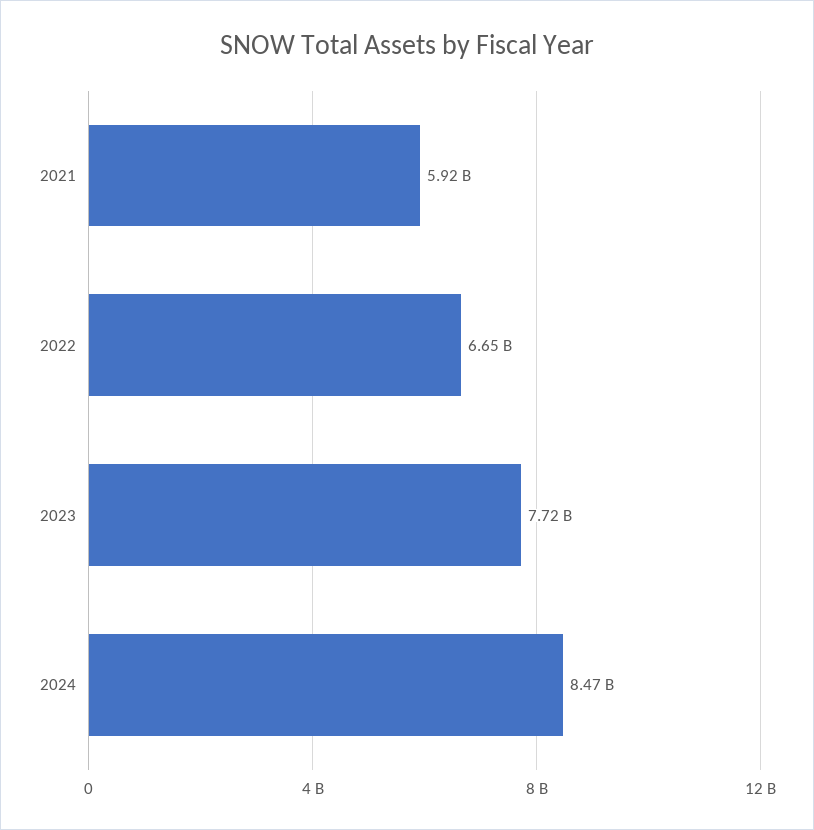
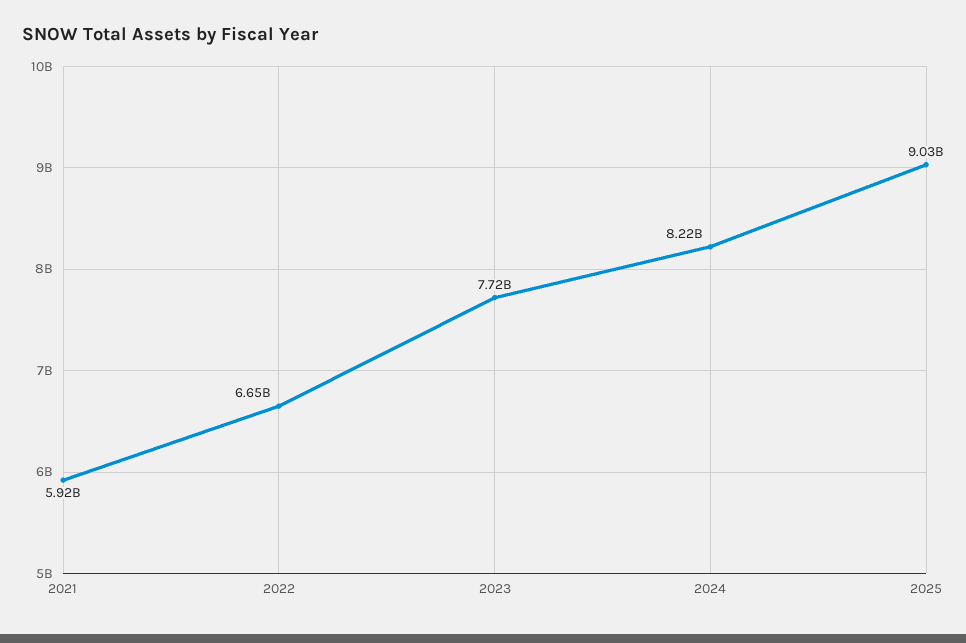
2024: 8470000000 -> 8220000000
2025: none -> 9030000000

